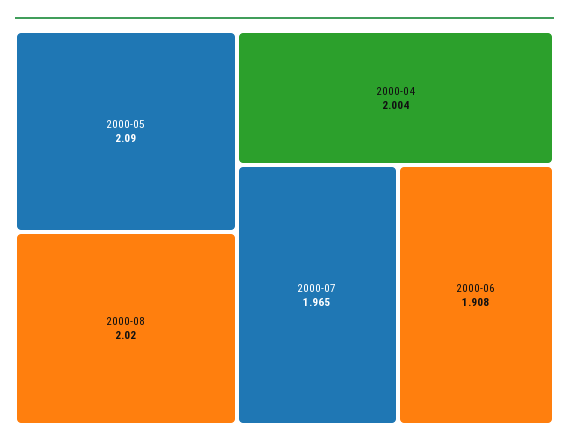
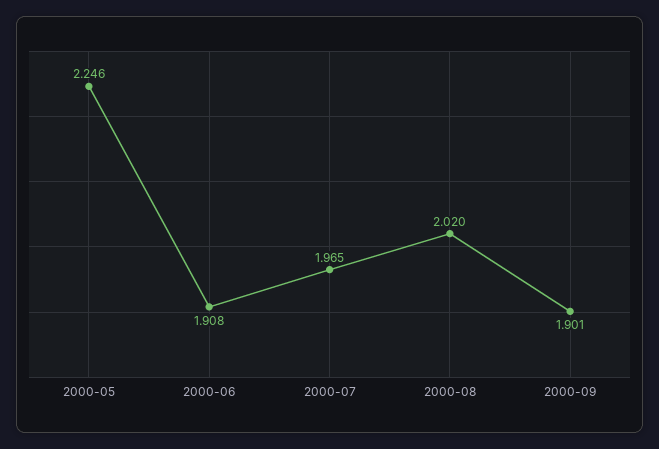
2000-05: 2.09 -> 2.246
2000-04: 2.004 -> none
2000-09: none -> 1.901

